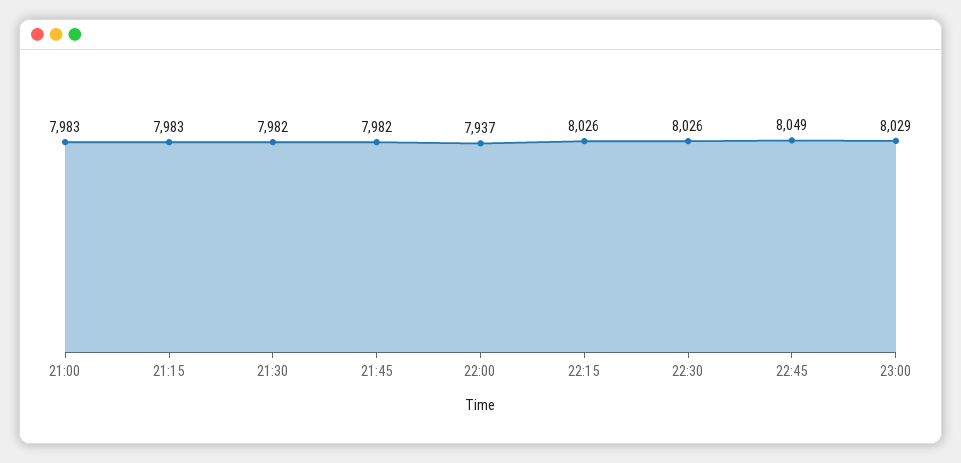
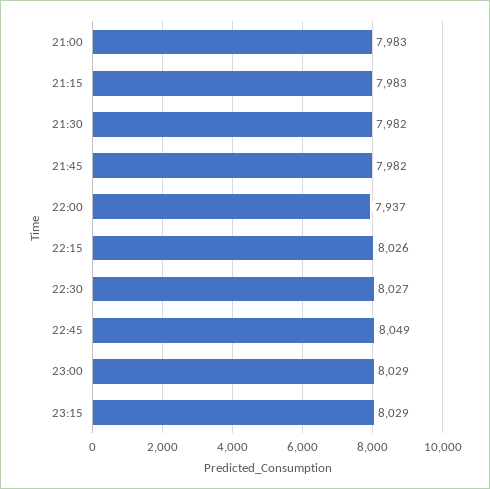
22:30: 8026 -> 8027
23:15: none -> 8029

